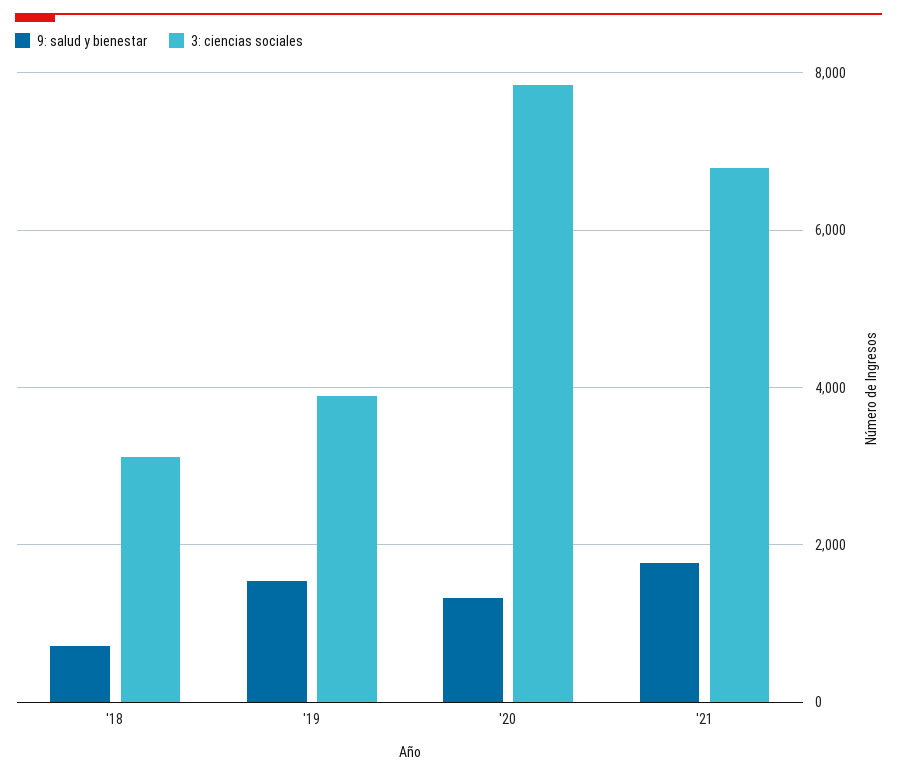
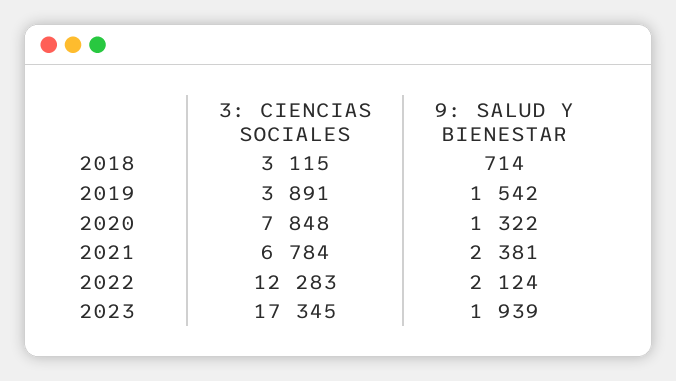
9: salud y bienestar, '21: 1800 -> 2381
3: ciencias sociales, 2022: none -> 12283
9: salud y bienestar, 2022: none -> 2124
3: ciencias sociales, 2023: none -> 17345
9: salud y bienestar, 2023: none -> 1939

